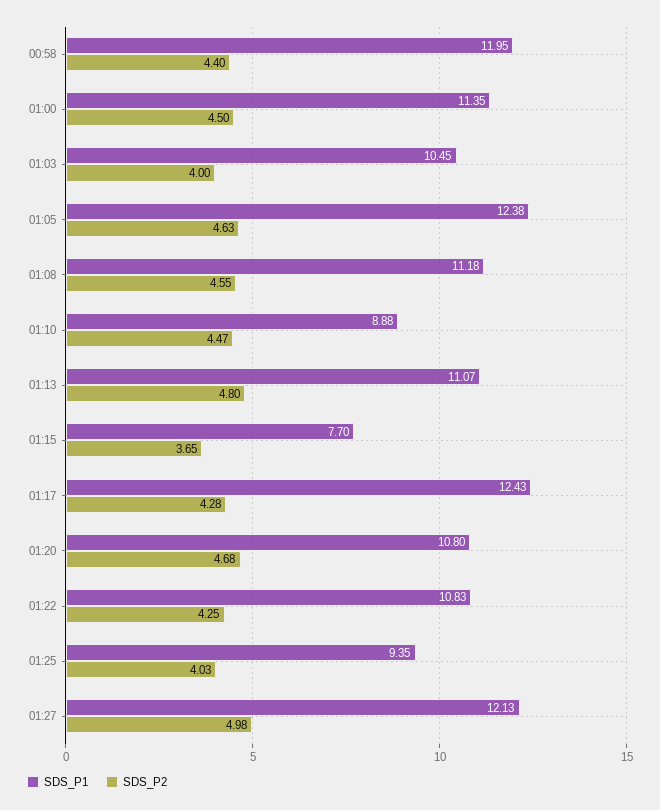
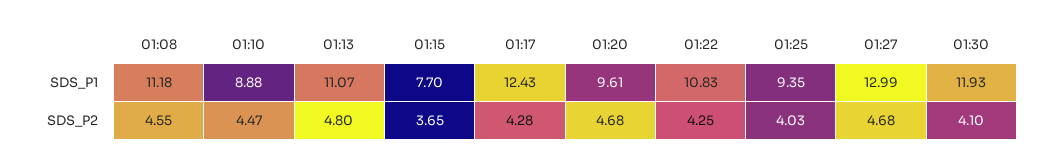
SDS_P1, 00:58: 11.95 -> none
SDS_P2, 00:58: 4.4 -> none
SDS_P1, 01:00: 11.35 -> none
SDS_P2, 01:00: 4.5 -> none
SDS_P1, 01:03: 10.45 -> none
SDS_P2, 01:03: 4 -> none
SDS_P1, 01:05: 12.38 -> none
SDS_P2, 01:05: 4.63 -> none
SDS_P1, 01:20: 10.8 -> 9.61
SDS_P1, 01:27: 12.13 -> 12.99
SDS_P2, 01:27: 4.98 -> 4.68
SDS_P1, 01:30: none -> 11.93
SDS_P2, 01:30: none -> 4.1

